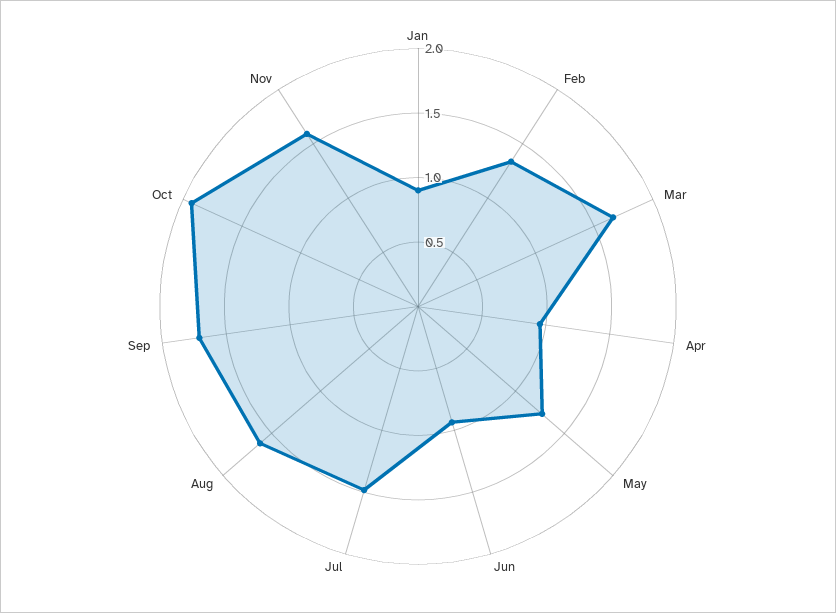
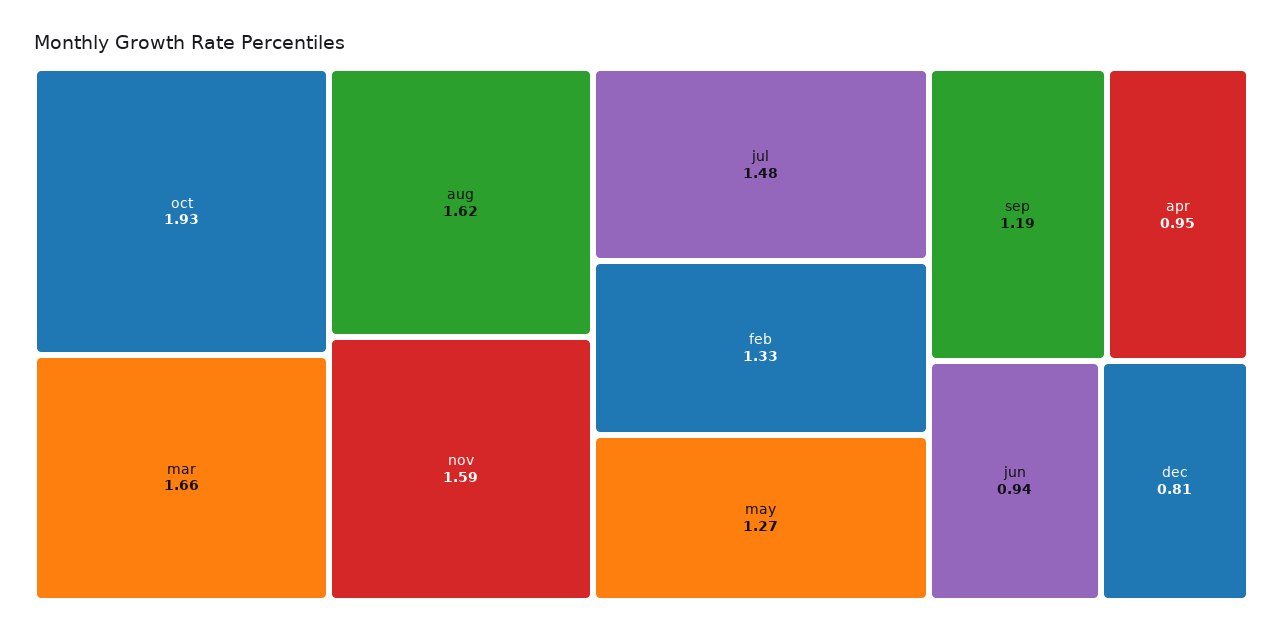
Jan: 0.9 -> none
Sep: 1.7 -> 1.19
dec: none -> 0.81

